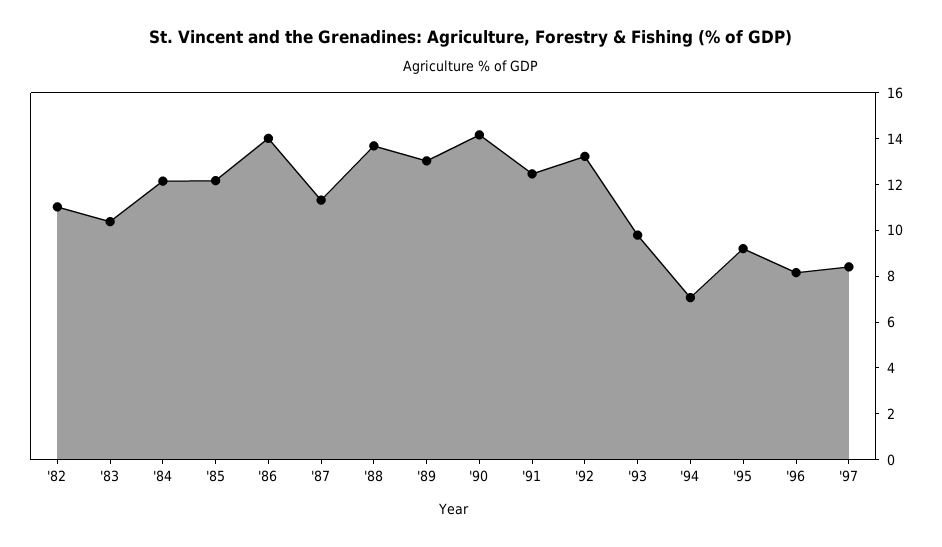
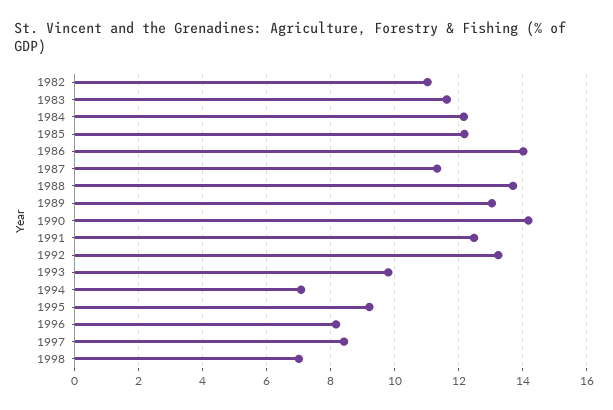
'83: 10.5 -> 11.6
1998: none -> 7

